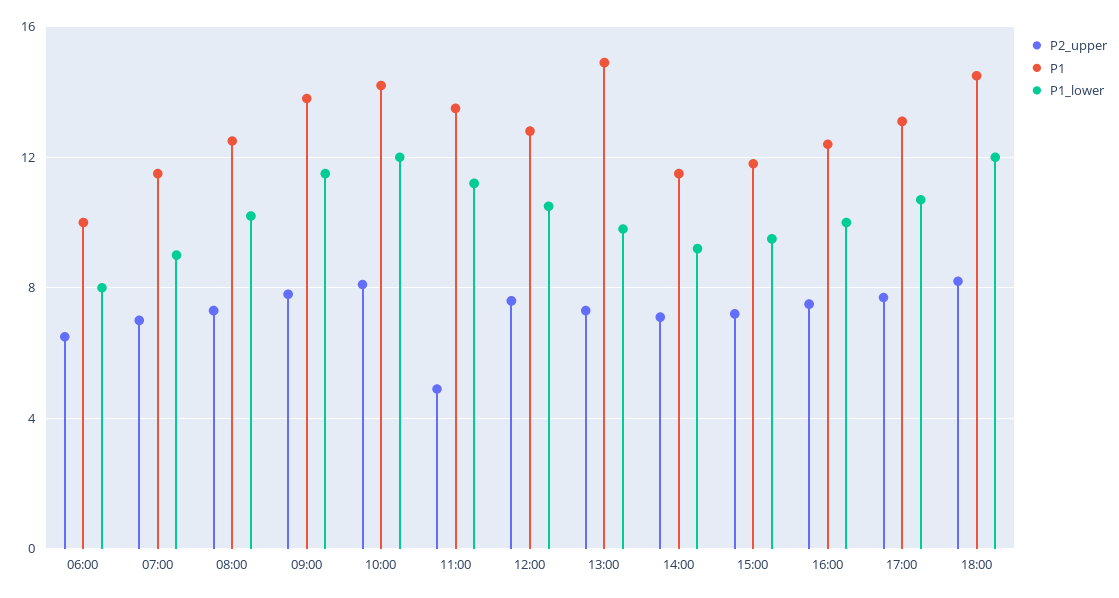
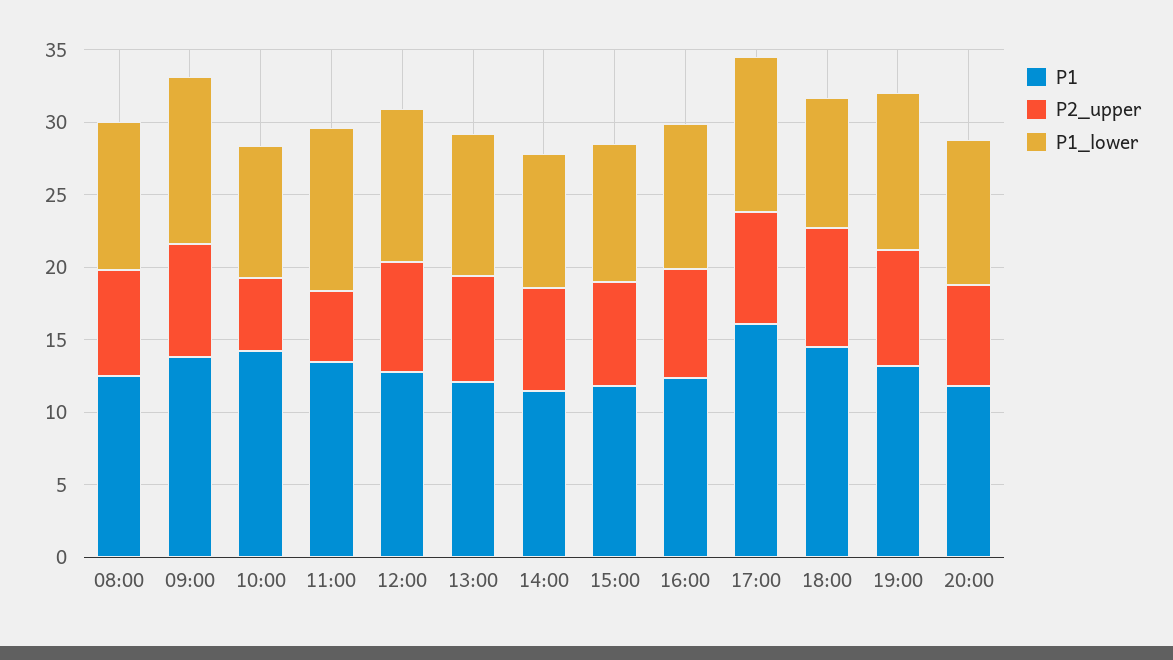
P2_upper, 06:00: 6.5 -> none
P1, 06:00: 10 -> none
P1_lower, 06:00: 8 -> none
P2_upper, 07:00: 7 -> none
P1, 07:00: 11.5 -> none
P1_lower, 07:00: 9 -> none
P2_upper, 10:00: 8 -> 5
P1_lower, 10:00: 12 -> 9
P1, 13:00: 15 -> 12
P1, 17:00: 13 -> 16
P1_lower, 18:00: 12 -> 9
P1, 19:00: none -> 13
P2_upper, 19:00: none -> 8
P1_lower, 19:00: none -> 11
P1, 20:00: none -> 12
P2_upper, 20:00: none -> 7
P1_lower, 20:00: none -> 10

